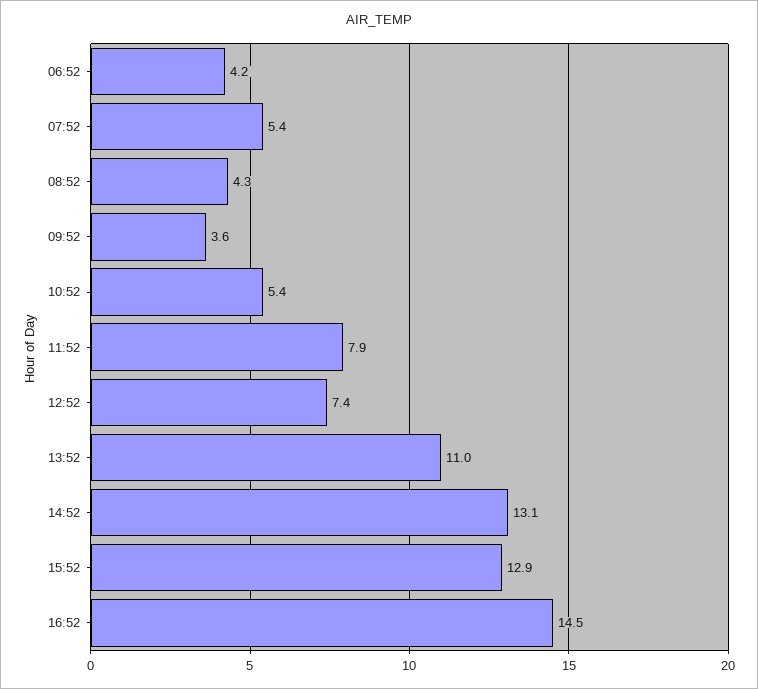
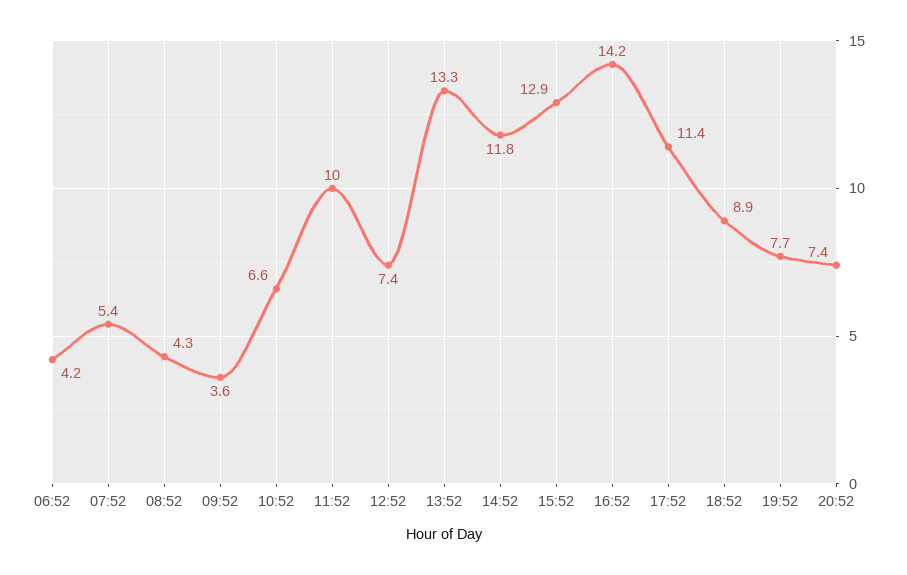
10:52: 5.4 -> 6.6
11:52: 7.9 -> 10
13:52: 11 -> 13.3
14:52: 13.1 -> 11.8
16:52: 14.5 -> 14.2
17:52: none -> 11.4
18:52: none -> 8.9
19:52: none -> 7.7
20:52: none -> 7.4

